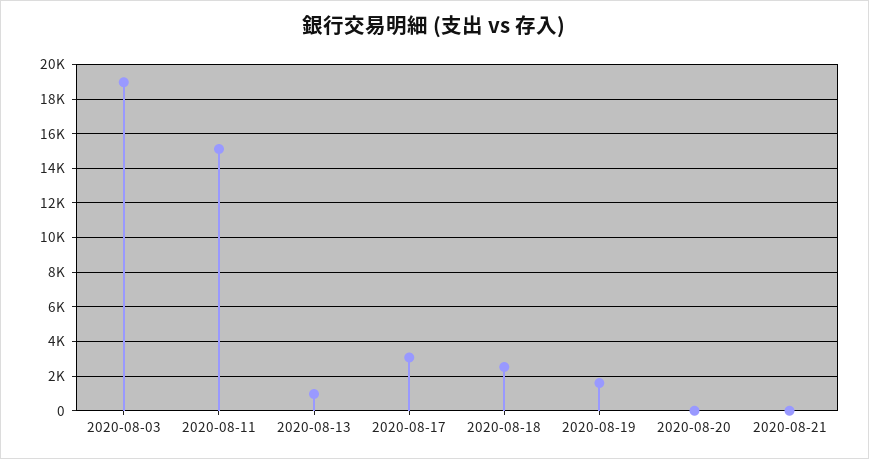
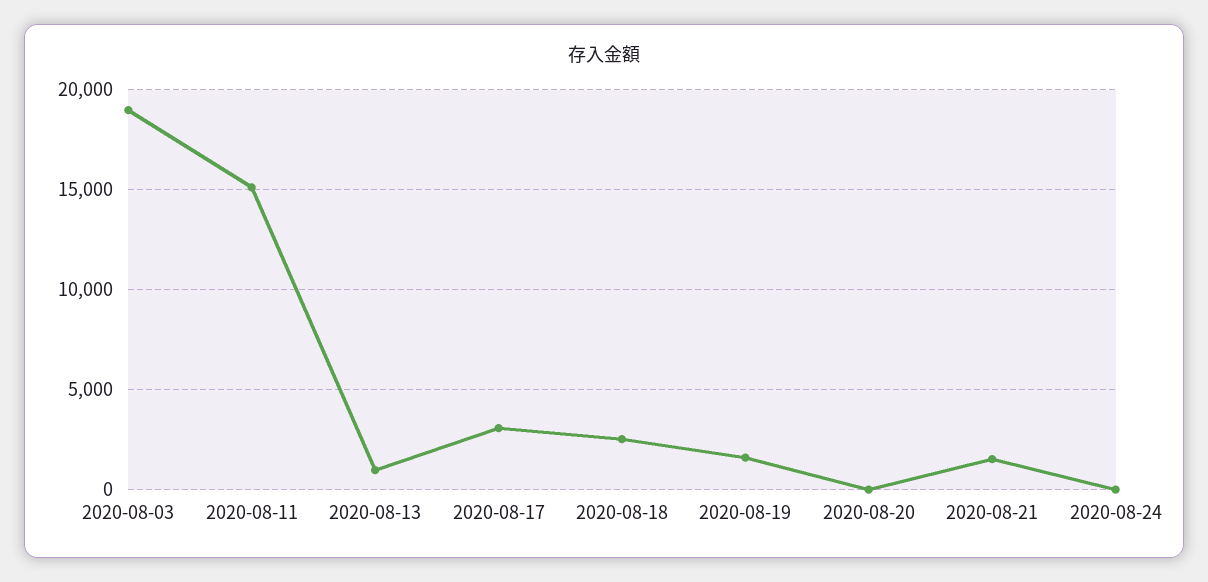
2020-08-21: 0 -> 1500
2020-08-24: none -> 0

